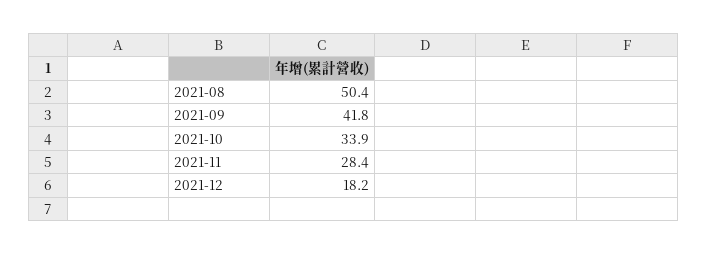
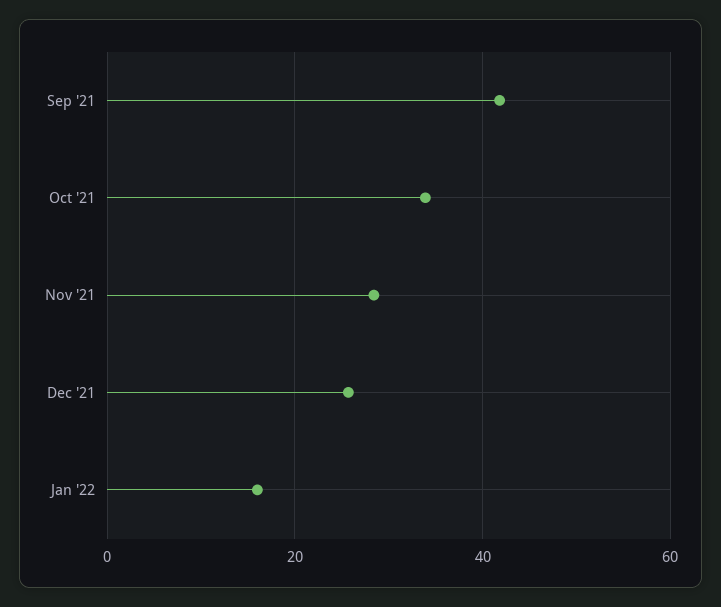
2021-08: 50.4 -> none
2021-12: 18.2 -> 26
Jan '22: none -> 16

